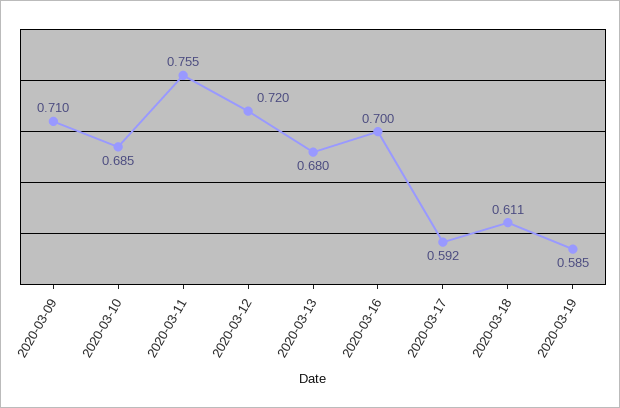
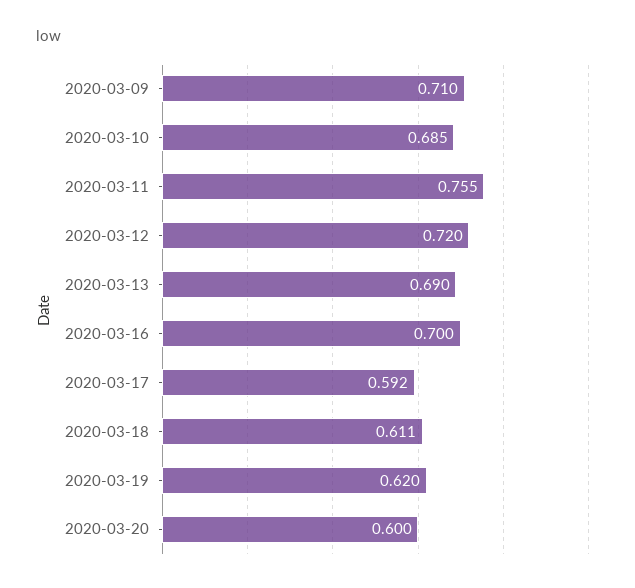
2020-03-13: 0.68 -> 0.69
2020-03-19: 0.585 -> 0.62
2020-03-20: none -> 0.6

